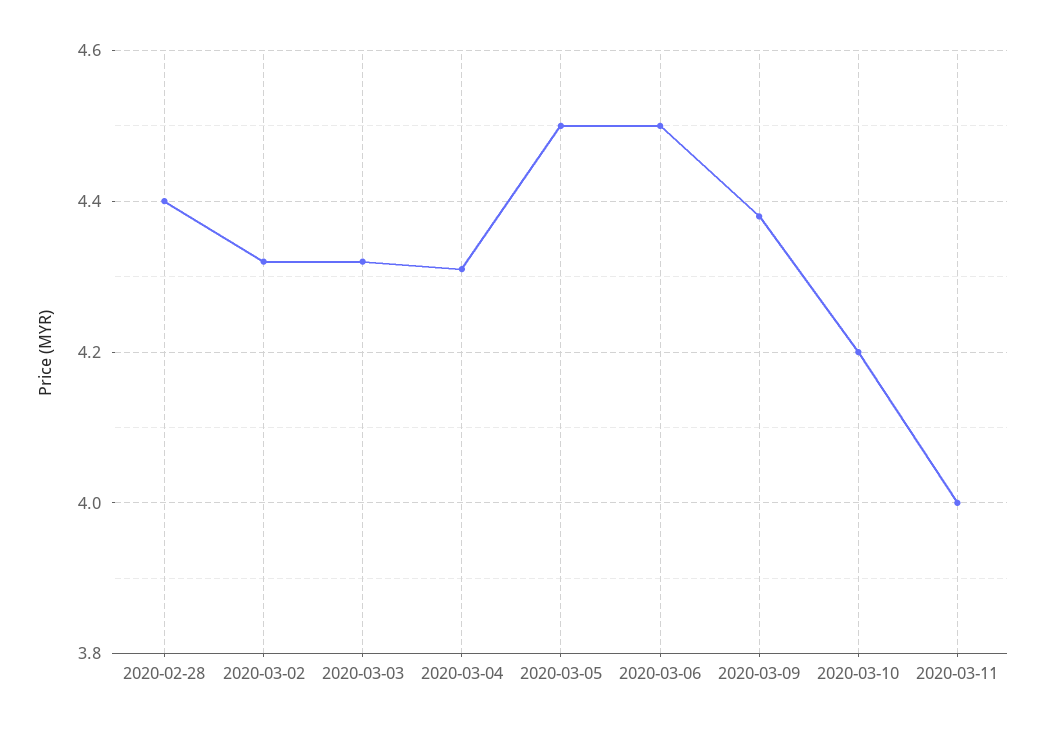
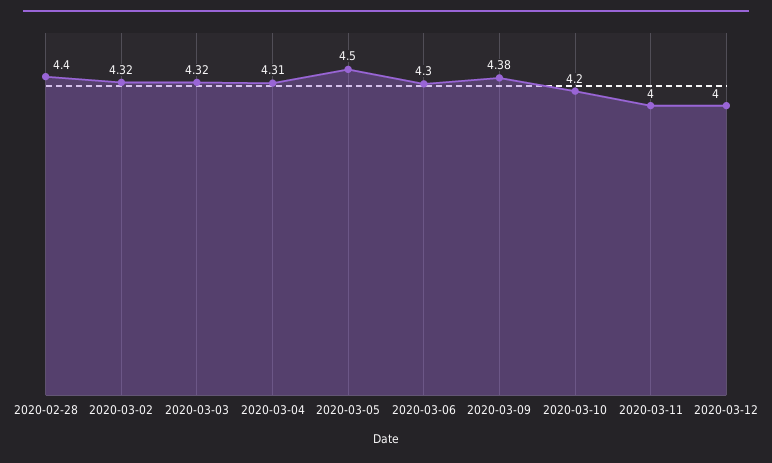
2020-03-06: 4.5 -> 4.3
2020-03-12: none -> 4

